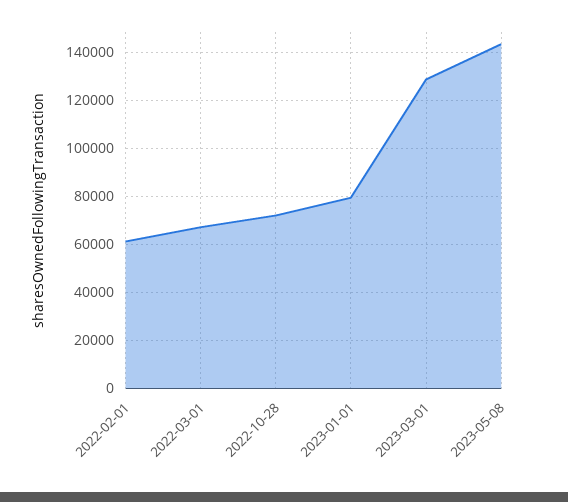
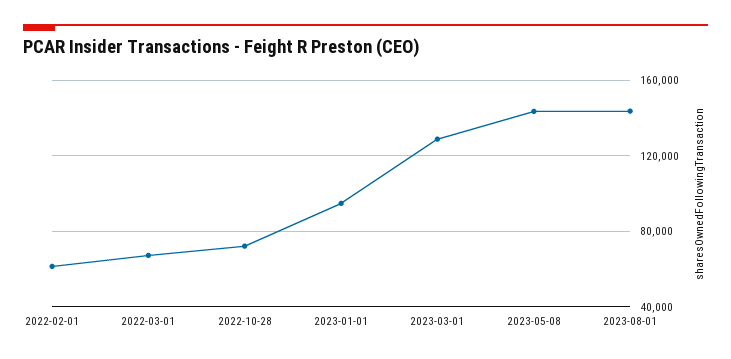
2023-01-01: 80000 -> 95000
2023-08-01: none -> 145000

